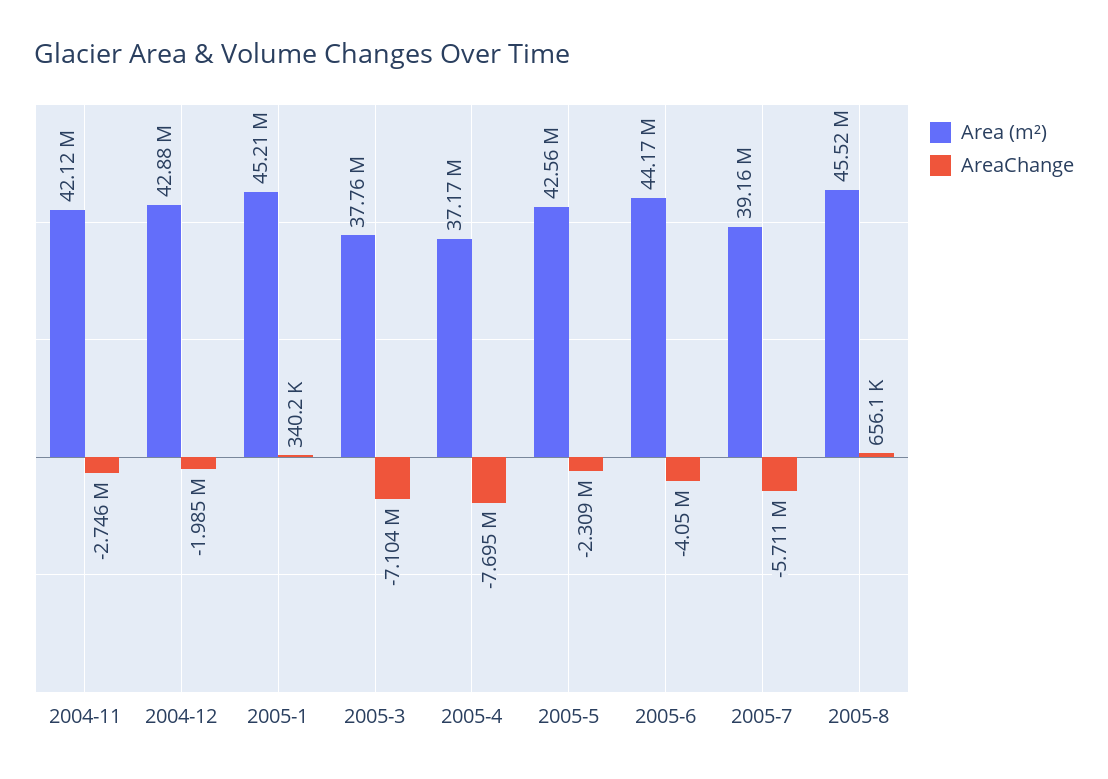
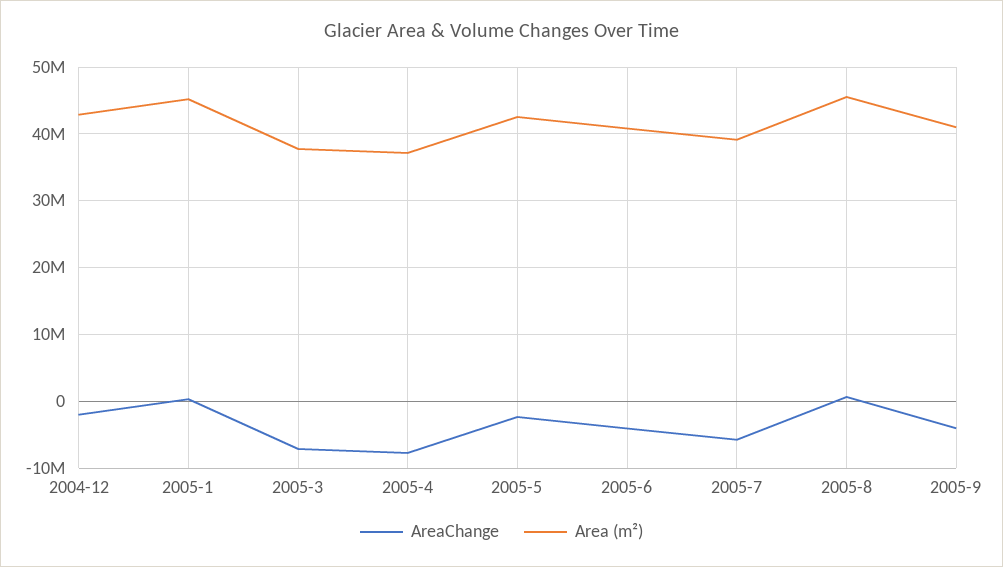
Area (m²), 2004-11: 42120000 -> none
AreaChange, 2004-11: -2746000 -> none
Area (m²), 2005-6: 44170000 -> 41000000
AreaChange, 2005-9: none -> -4000000
Area (m²), 2005-9: none -> 41000000

